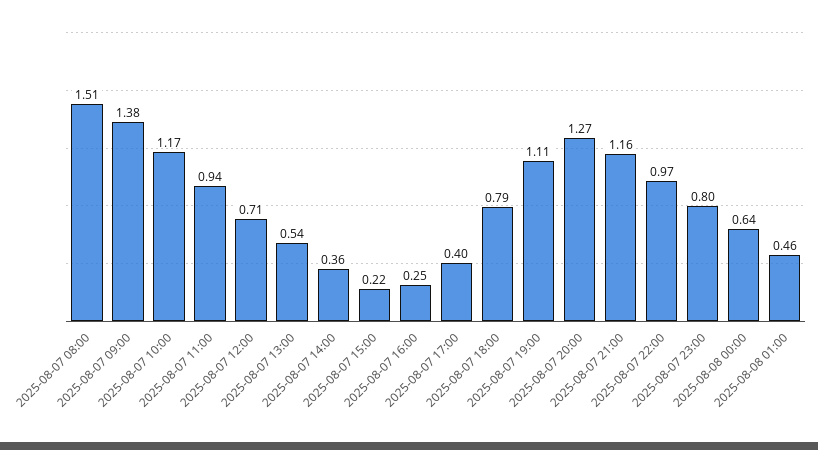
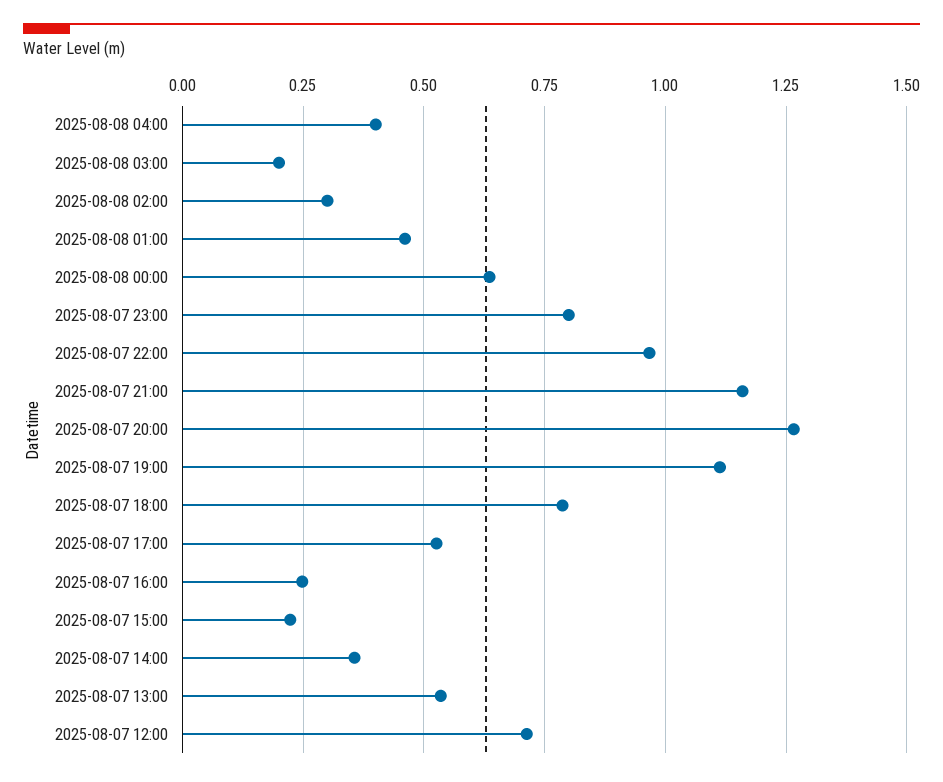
2025-08-07 08:00: 1.51 -> none
2025-08-07 09:00: 1.38 -> none
2025-08-07 10:00: 1.17 -> none
2025-08-07 11:00: 0.94 -> none
2025-08-07 17:00: 0.4 -> 0.525
2025-08-08 04:00: none -> 0.4
2025-08-08 03:00: none -> 0.2
2025-08-08 02:00: none -> 0.3

